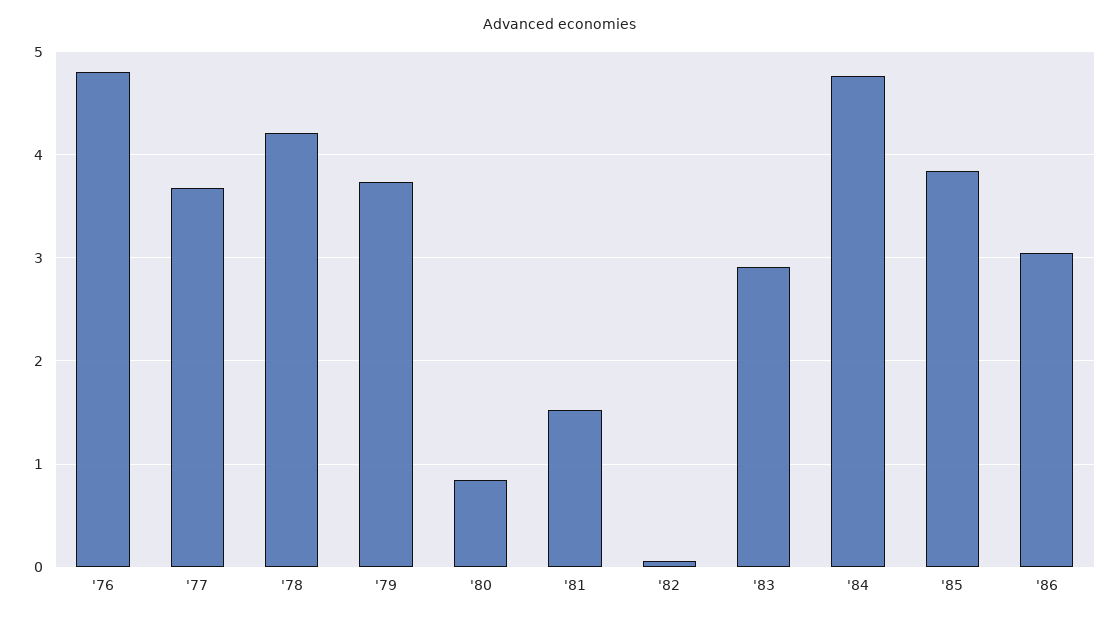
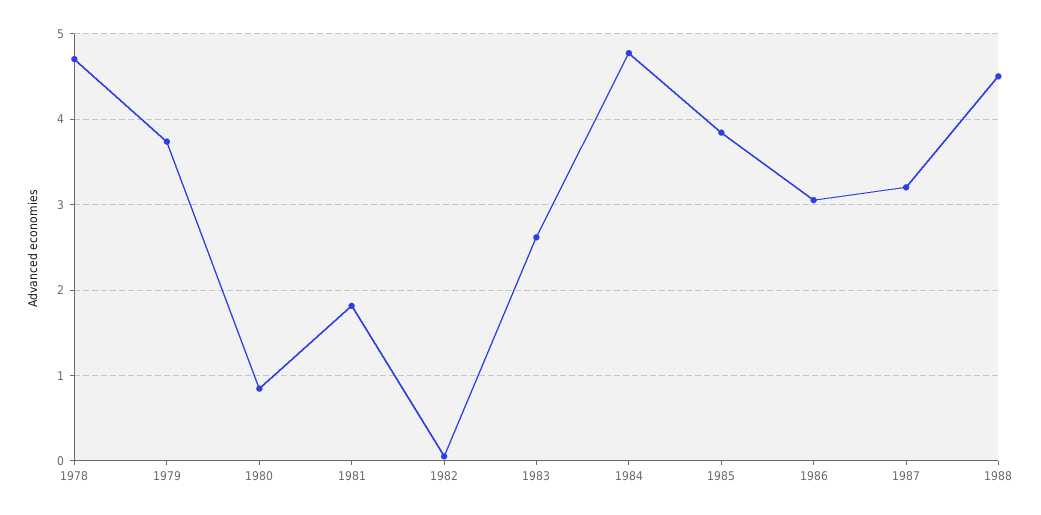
'76: 4.8 -> none
'77: 3.7 -> none
'78: 4.2 -> 4.7
'81: 1.5 -> 1.8
'83: 2.9 -> 2.6
1987: none -> 3.2
1988: none -> 4.5

